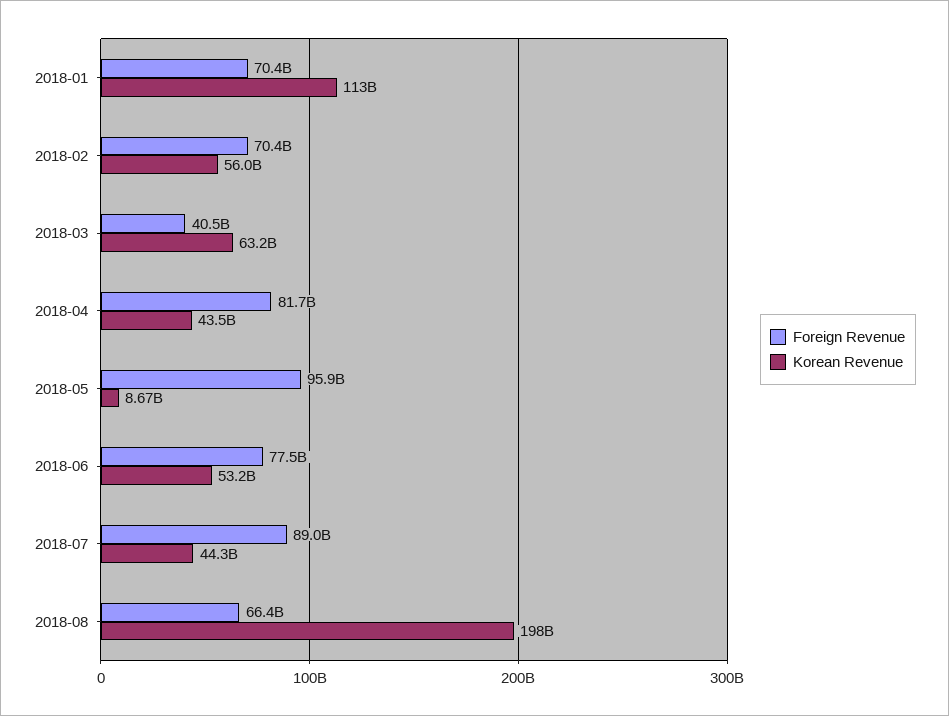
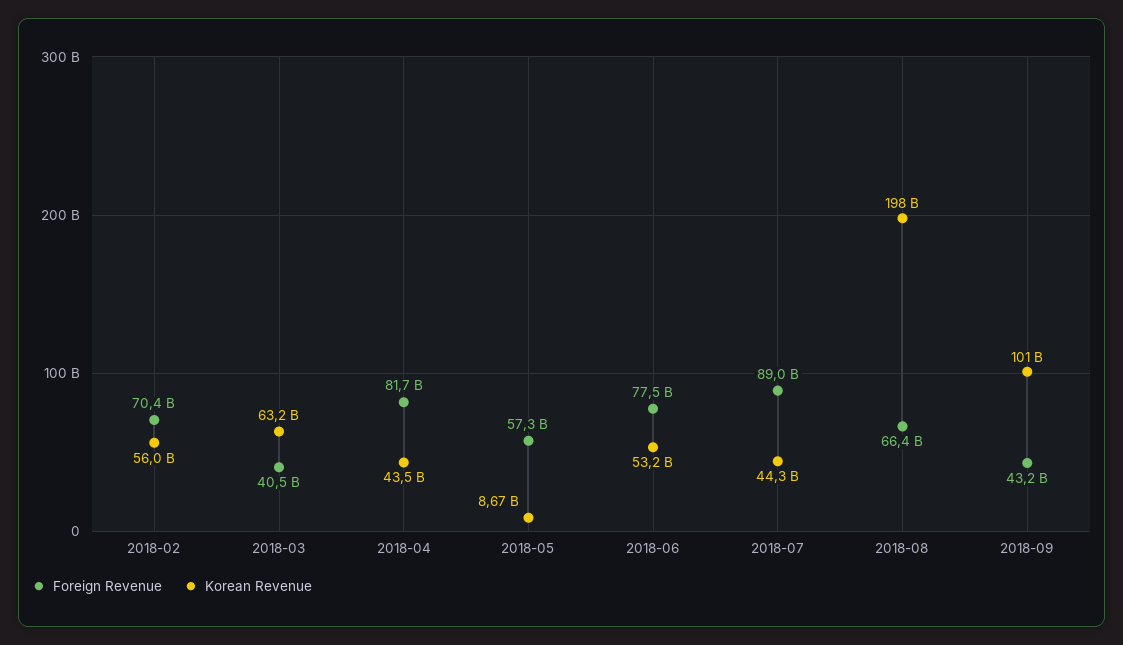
Foreign Revenue, 2018-01: 70400000000 -> none
Korean Revenue, 2018-01: 113000000000 -> none
Foreign Revenue, 2018-05: 95900000000 -> 57300000000
Foreign Revenue, 2018-09: none -> 43200000000
Korean Revenue, 2018-09: none -> 101000000000

